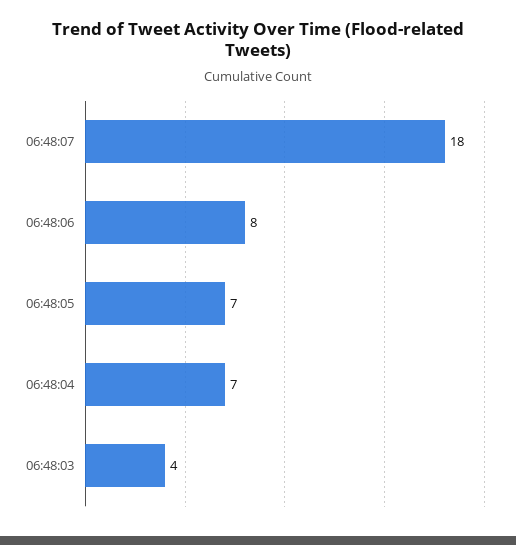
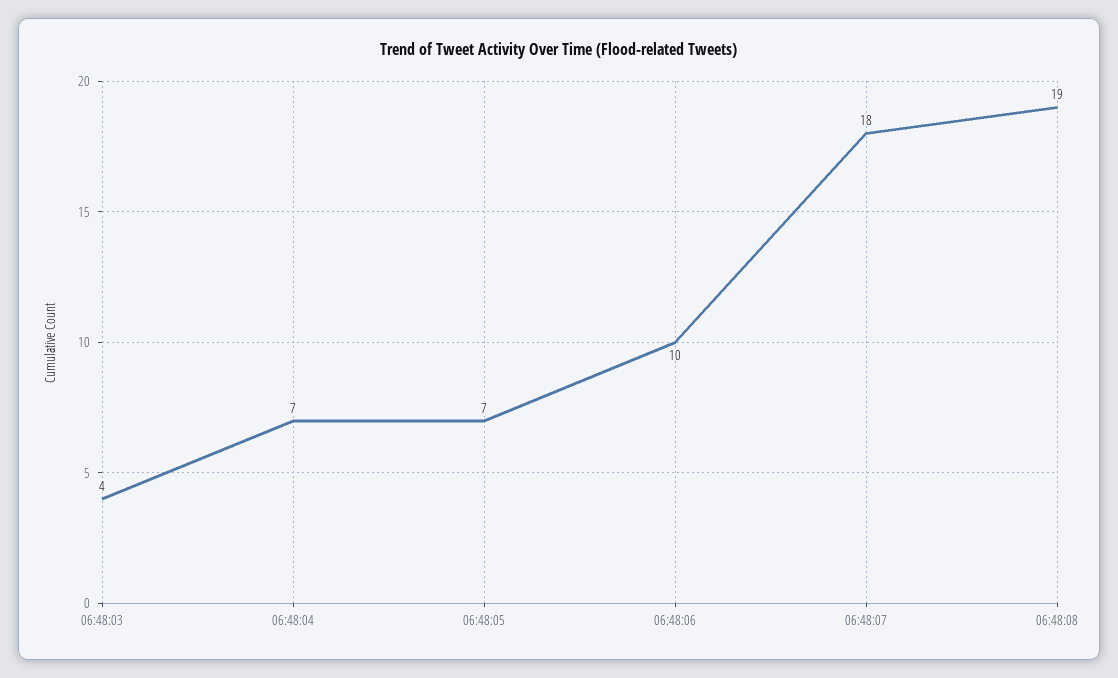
06:48:06: 8 -> 10
06:48:08: none -> 19

